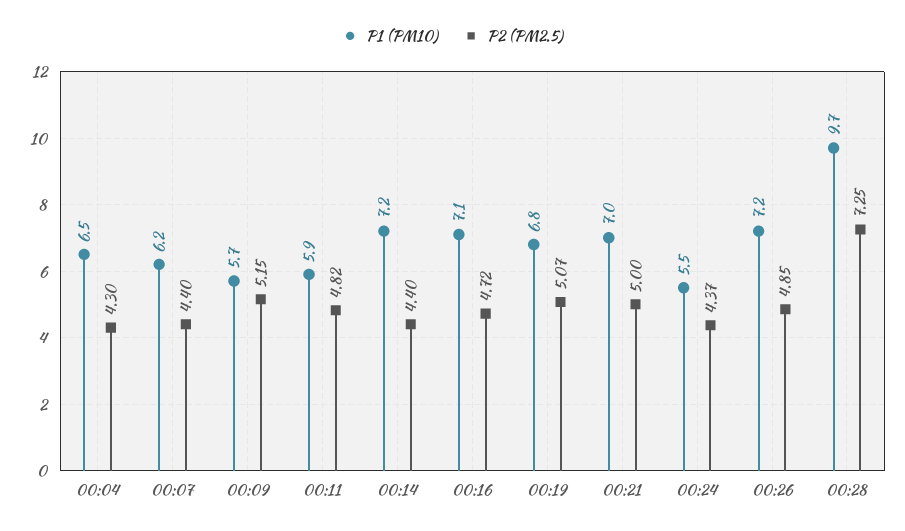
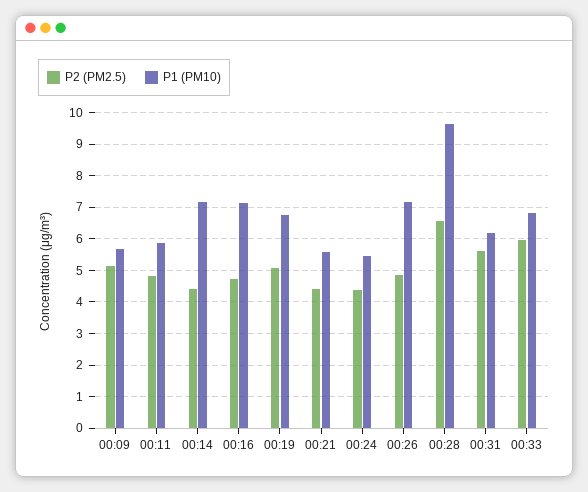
P1 (PM10), 00:04: 6.5 -> none
P2 (PM2.5), 00:04: 4.3 -> none
P1 (PM10), 00:07: 6.2 -> none
P2 (PM2.5), 00:07: 4.4 -> none
P1 (PM10), 00:21: 7 -> 5.6
P2 (PM2.5), 00:21: 5 -> 4.4
P2 (PM2.5), 00:28: 7.25 -> 6.6
P2 (PM2.5), 00:31: none -> 5.6
P1 (PM10), 00:31: none -> 6.2
P2 (PM2.5), 00:33: none -> 6
P1 (PM10), 00:33: none -> 6.8

